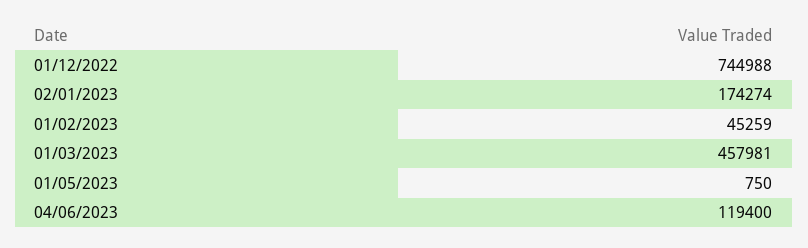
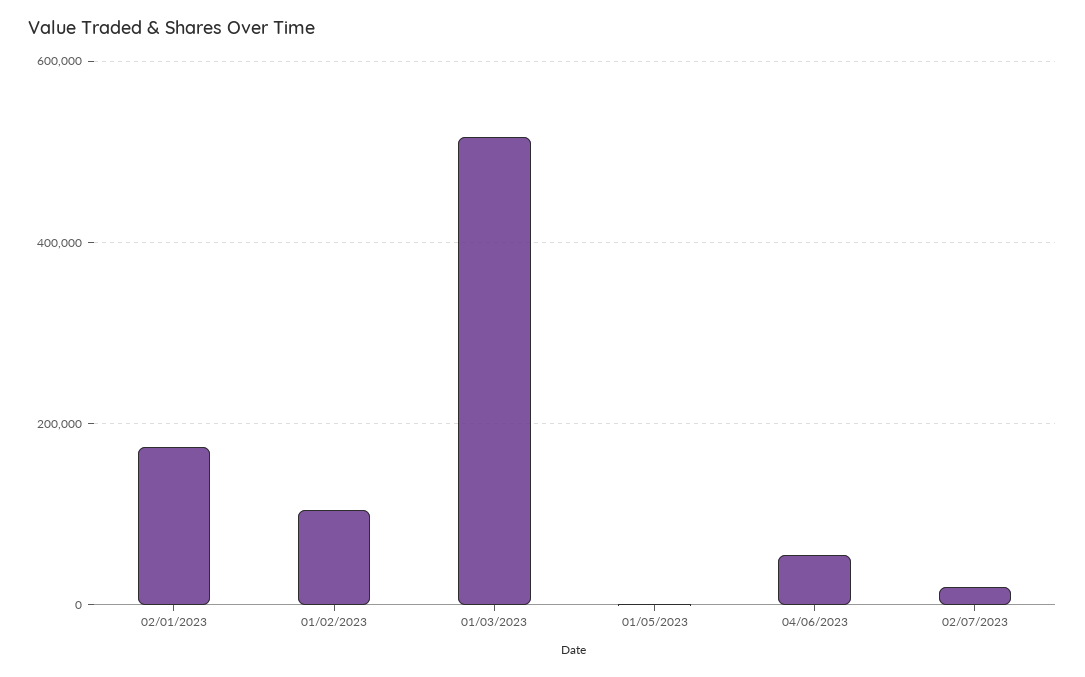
01/12/2022: 744988 -> none
01/02/2023: 45259 -> 100000
01/03/2023: 457981 -> 520000
04/06/2023: 119400 -> 60000
02/07/2023: none -> 20000

